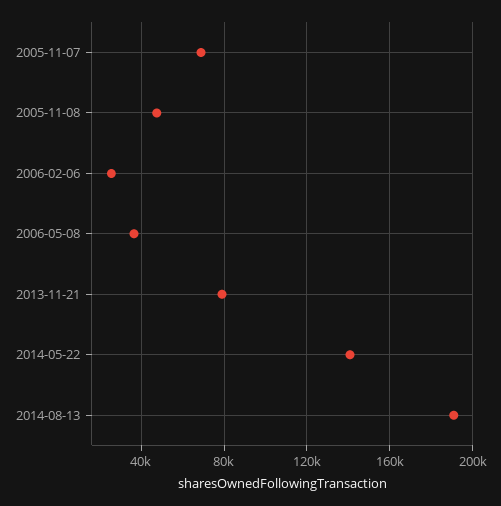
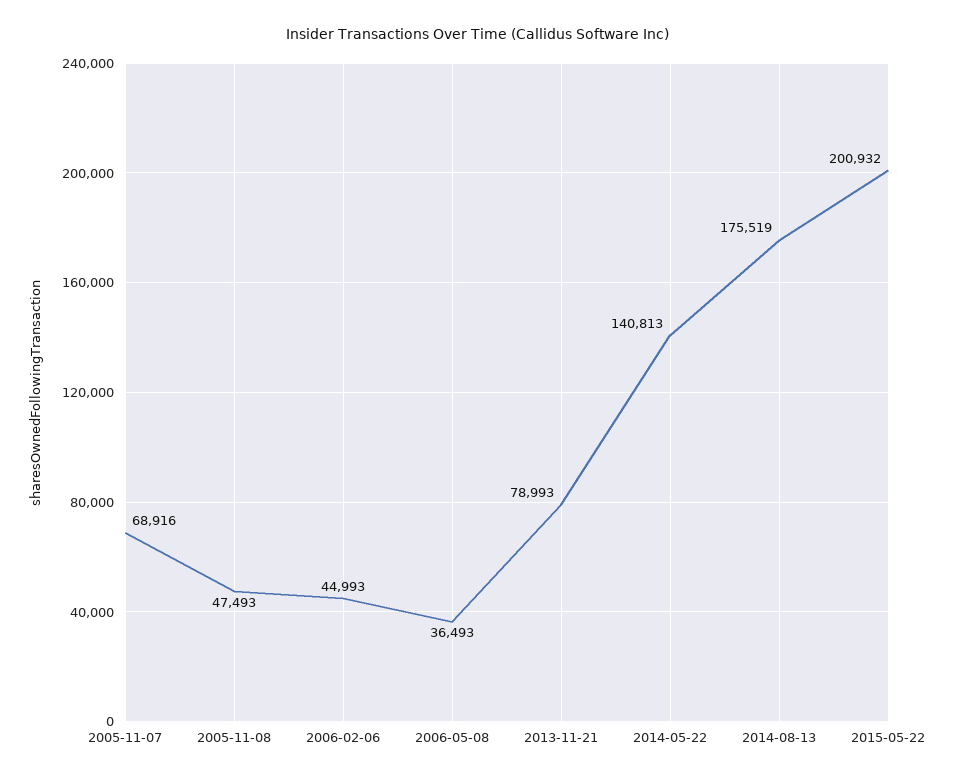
2006-02-06: 25000 -> 44993
2014-08-13: 190000 -> 175519
2015-05-22: none -> 200932

